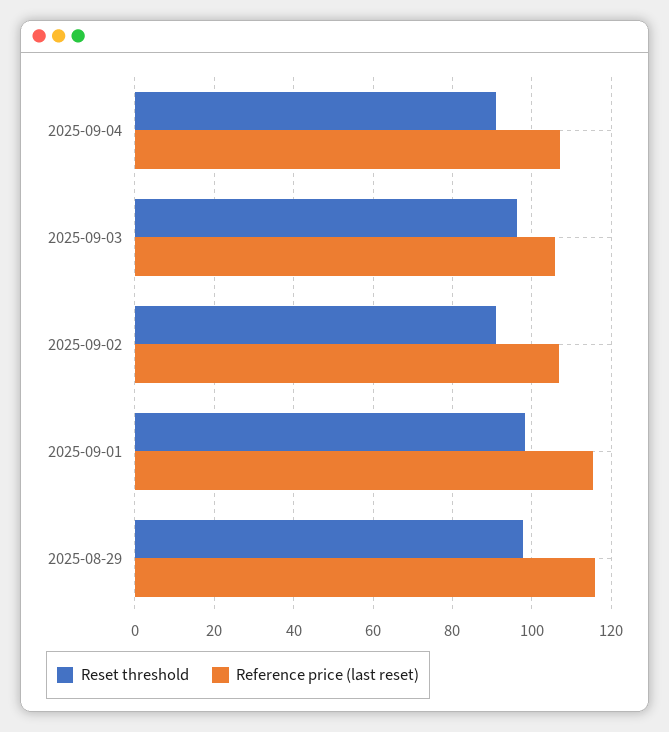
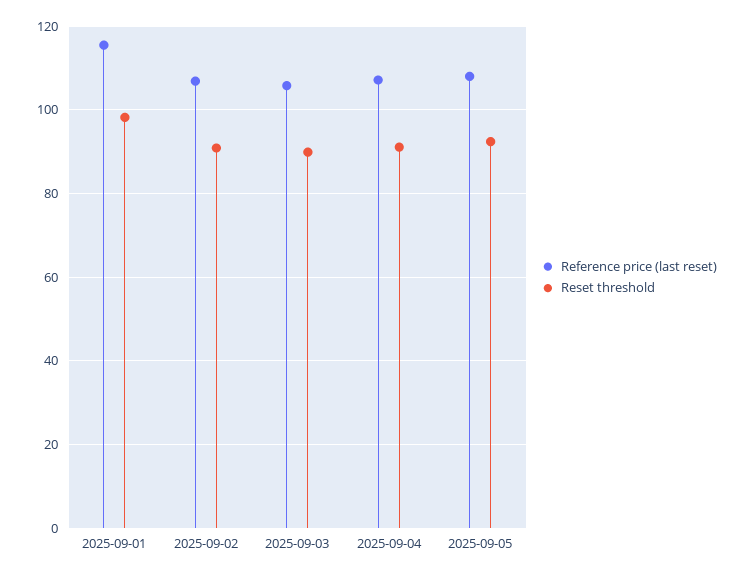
Reset threshold, 2025-09-03: 96 -> 90
Reset threshold, 2025-08-29: 98 -> none
Reference price (last reset), 2025-08-29: 116 -> none
Reference price (last reset), 2025-09-05: none -> 108
Reset threshold, 2025-09-05: none -> 92

